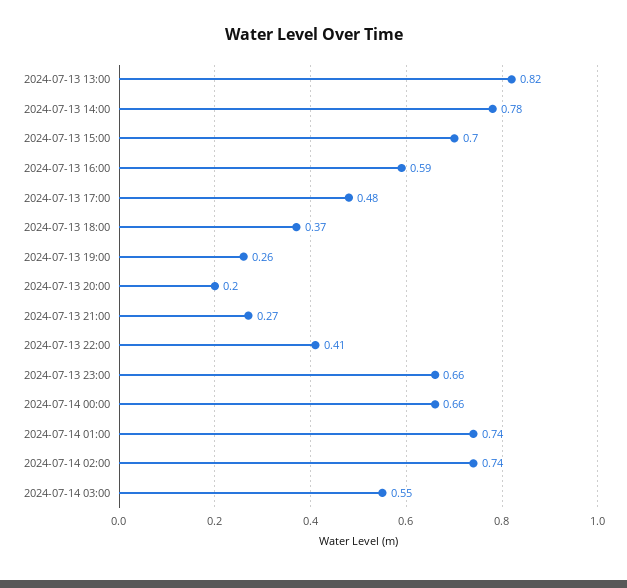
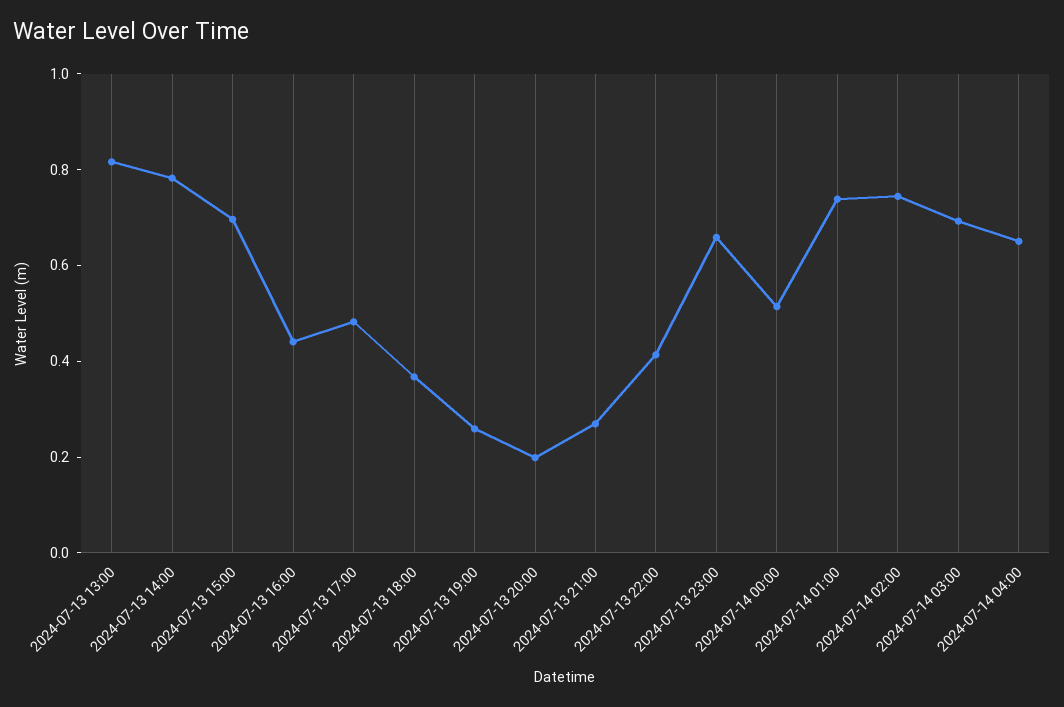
2024-07-13 16:00: 0.59 -> 0.45
2024-07-14 00:00: 0.66 -> 0.5
2024-07-14 03:00: 0.55 -> 0.7
2024-07-14 04:00: none -> 0.65

